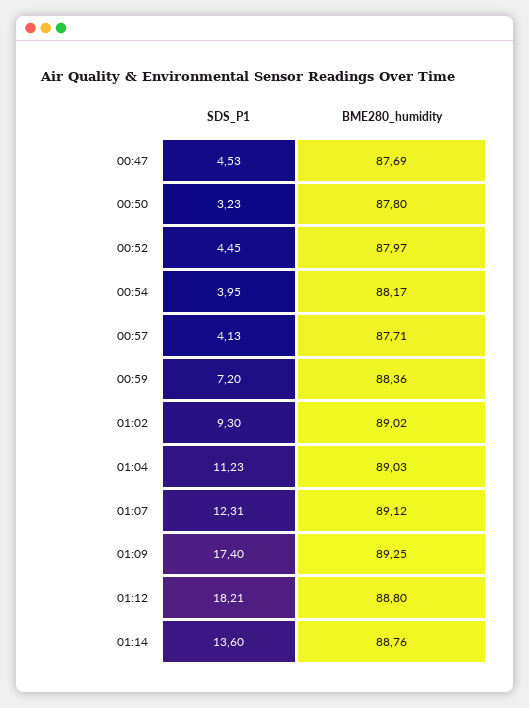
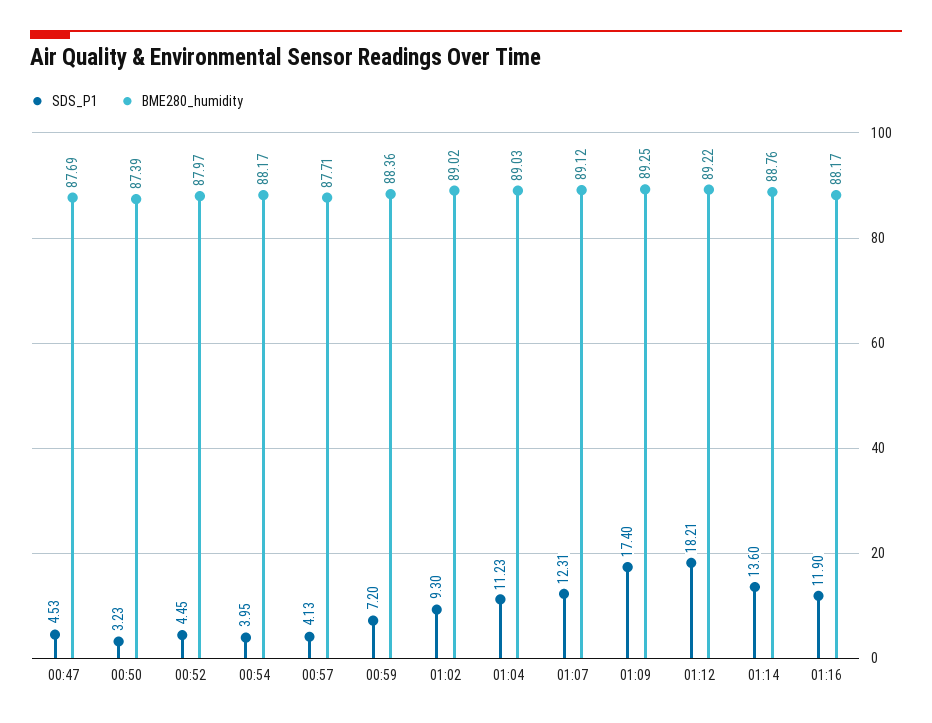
BME280_humidity, 00:50: 87.8 -> 87.39
BME280_humidity, 01:12: 88.8 -> 89.22
SDS_P1, 01:16: none -> 11.9
BME280_humidity, 01:16: none -> 88.17

